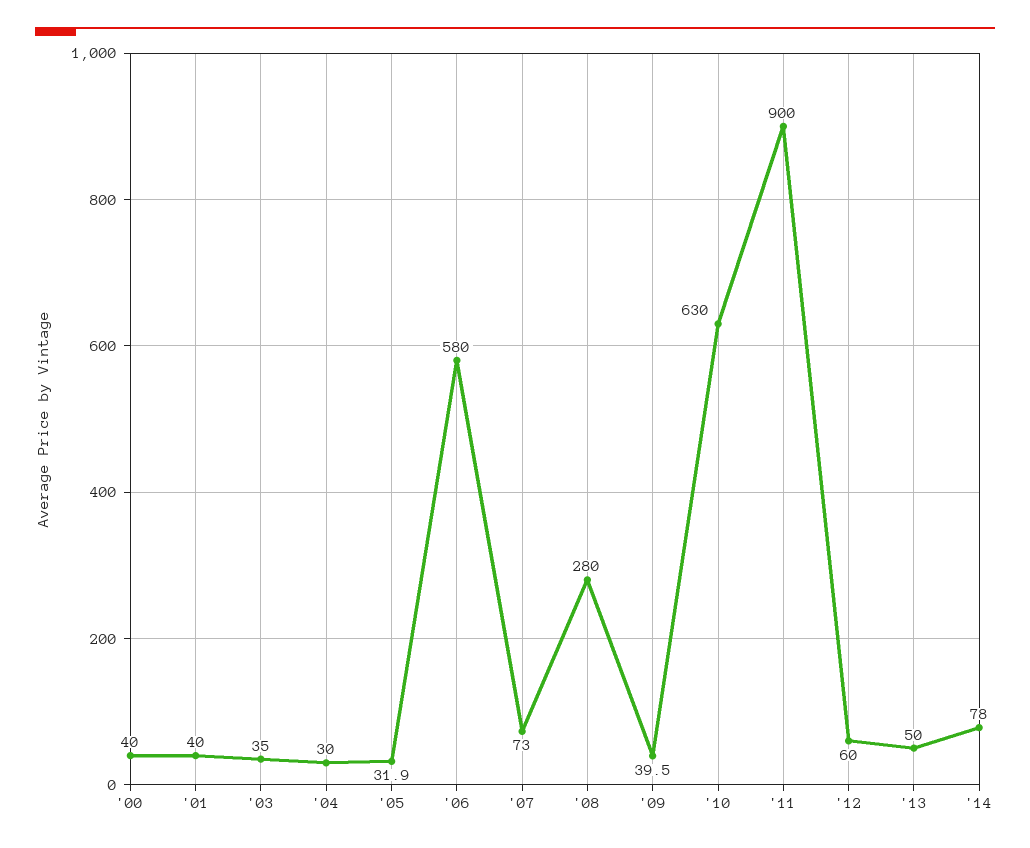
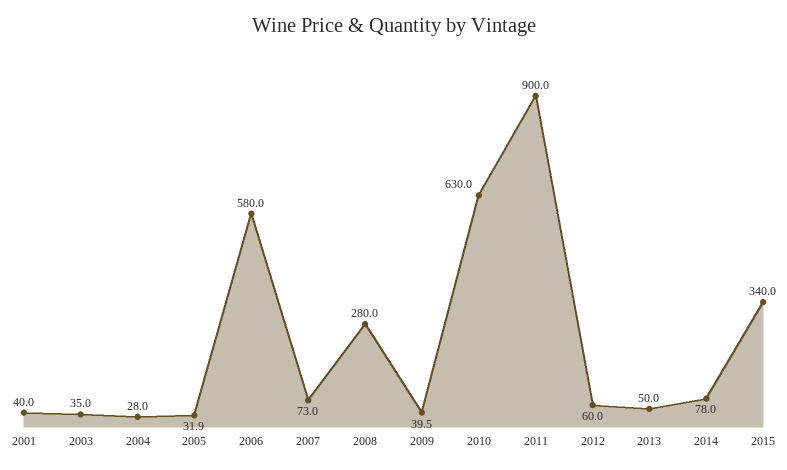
'00: 40 -> none
'04: 30 -> 28
2015: none -> 340

